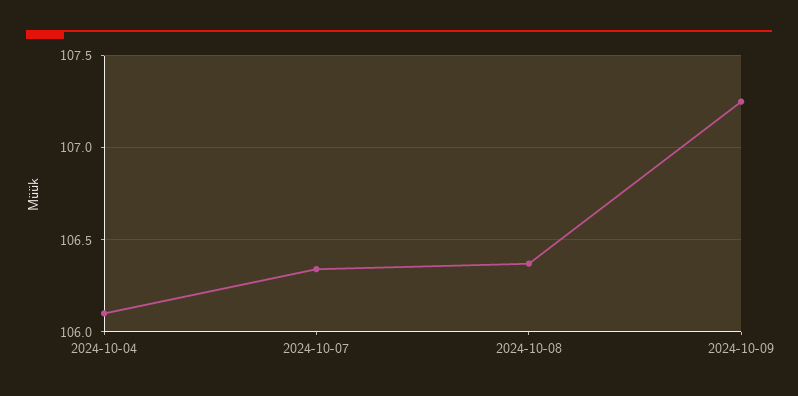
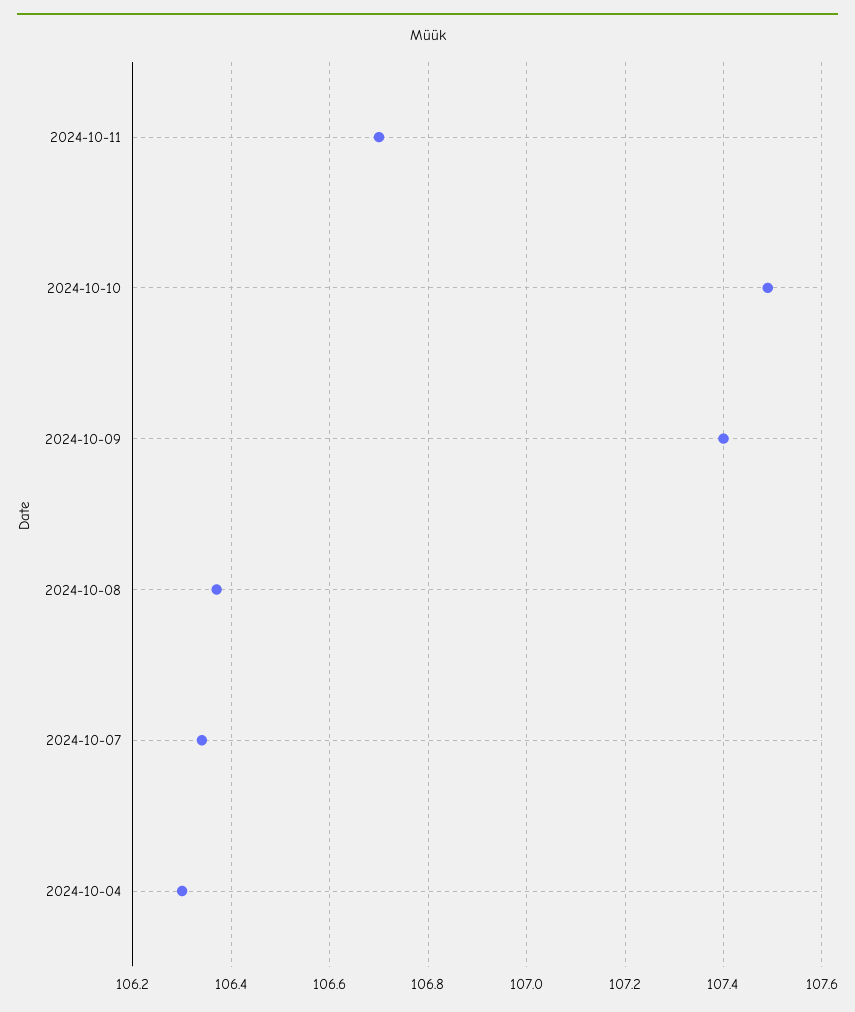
2024-10-04: 106.1 -> 106.3
2024-10-09: 107.25 -> 107.4
2024-10-11: none -> 106.7
2024-10-10: none -> 107.5

